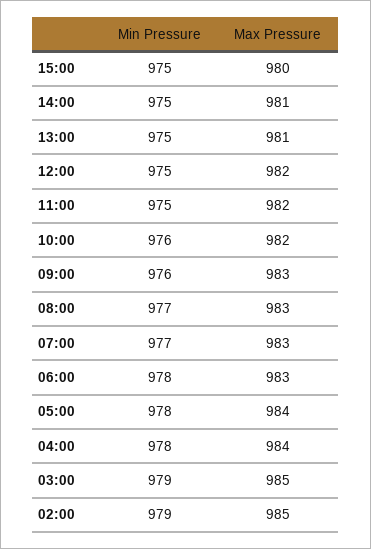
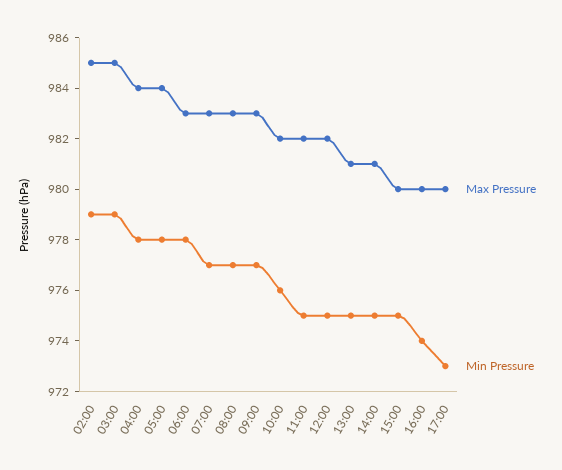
Min Pressure, 09:00: 976 -> 977
Max Pressure, 16:00: none -> 980
Min Pressure, 16:00: none -> 974
Max Pressure, 17:00: none -> 980
Min Pressure, 17:00: none -> 973

